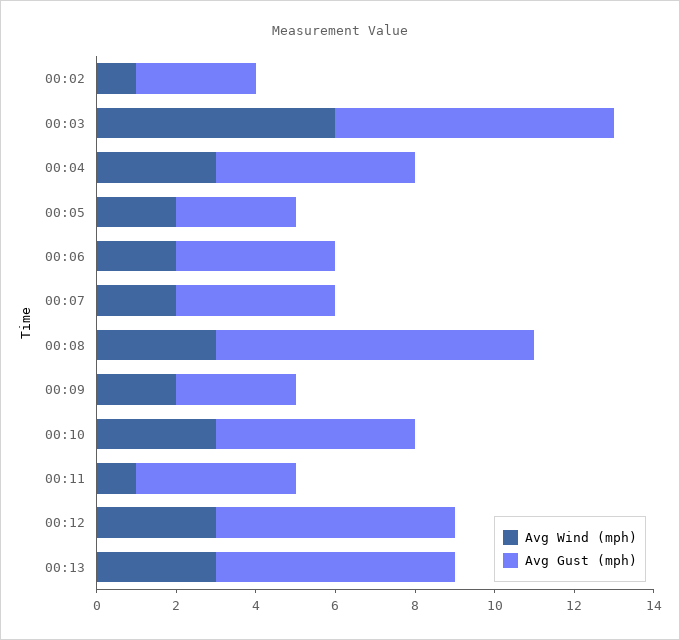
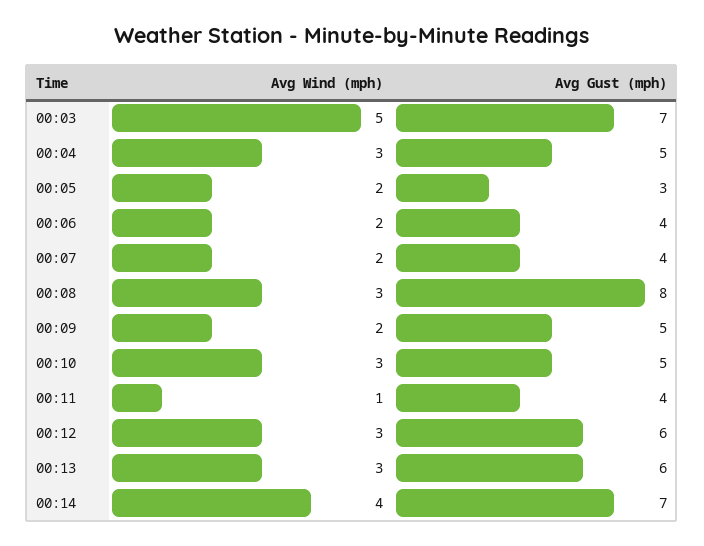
Avg Wind (mph), 00:02: 1 -> none
Avg Gust (mph), 00:02: 3 -> none
Avg Wind (mph), 00:03: 6 -> 5
Avg Gust (mph), 00:09: 3 -> 5
Avg Wind (mph), 00:14: none -> 4
Avg Gust (mph), 00:14: none -> 7

